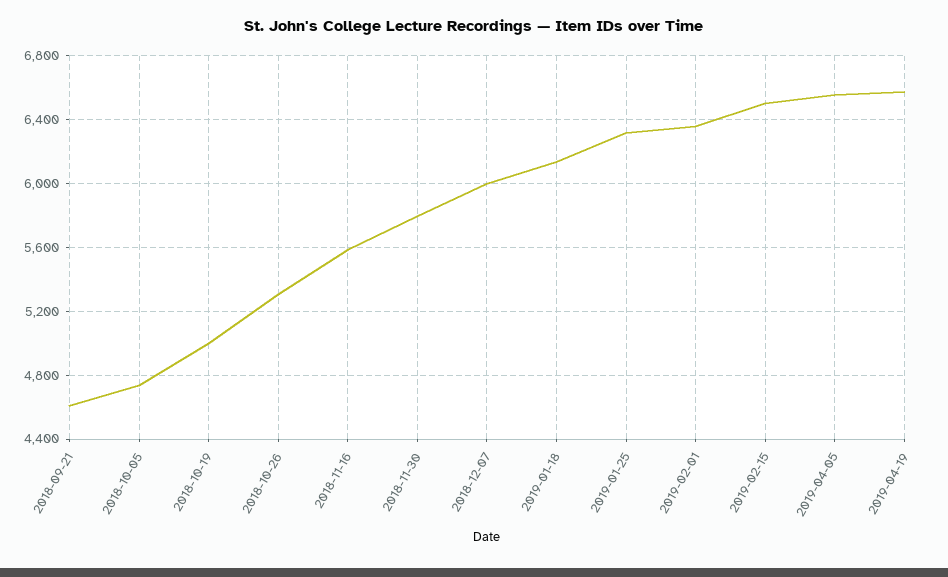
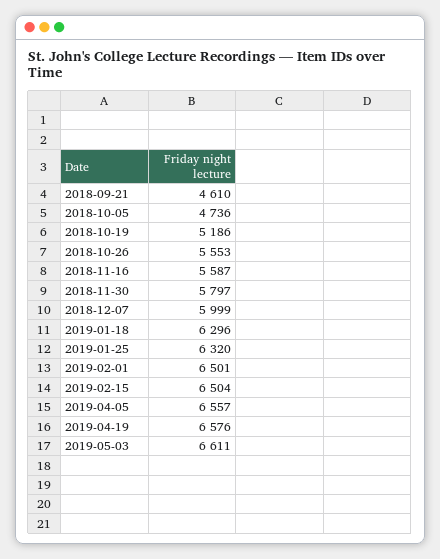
2018-10-19: 5000 -> 5186
2018-10-26: 5300 -> 5553
2019-01-18: 6150 -> 6296
2019-02-01: 6350 -> 6501
2019-05-03: none -> 6611

